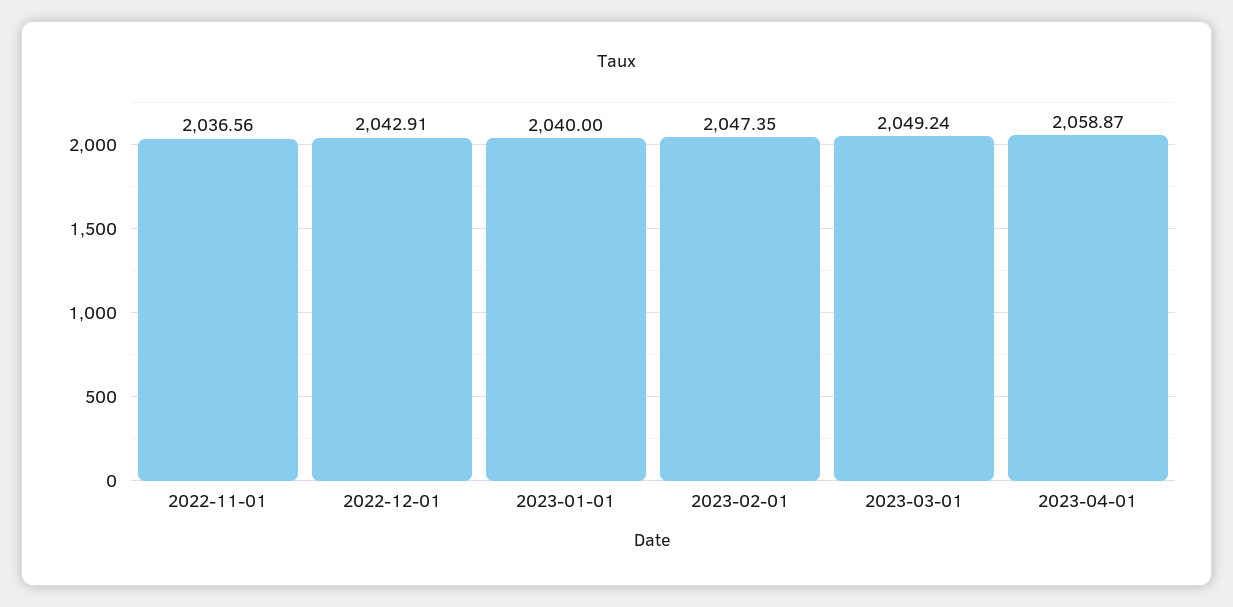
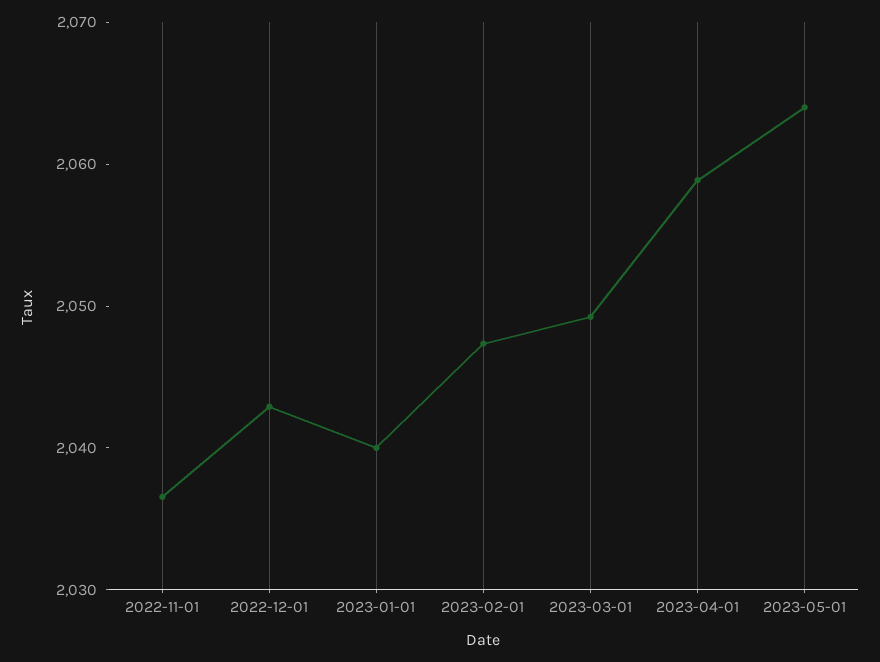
2023-05-01: none -> 2064

